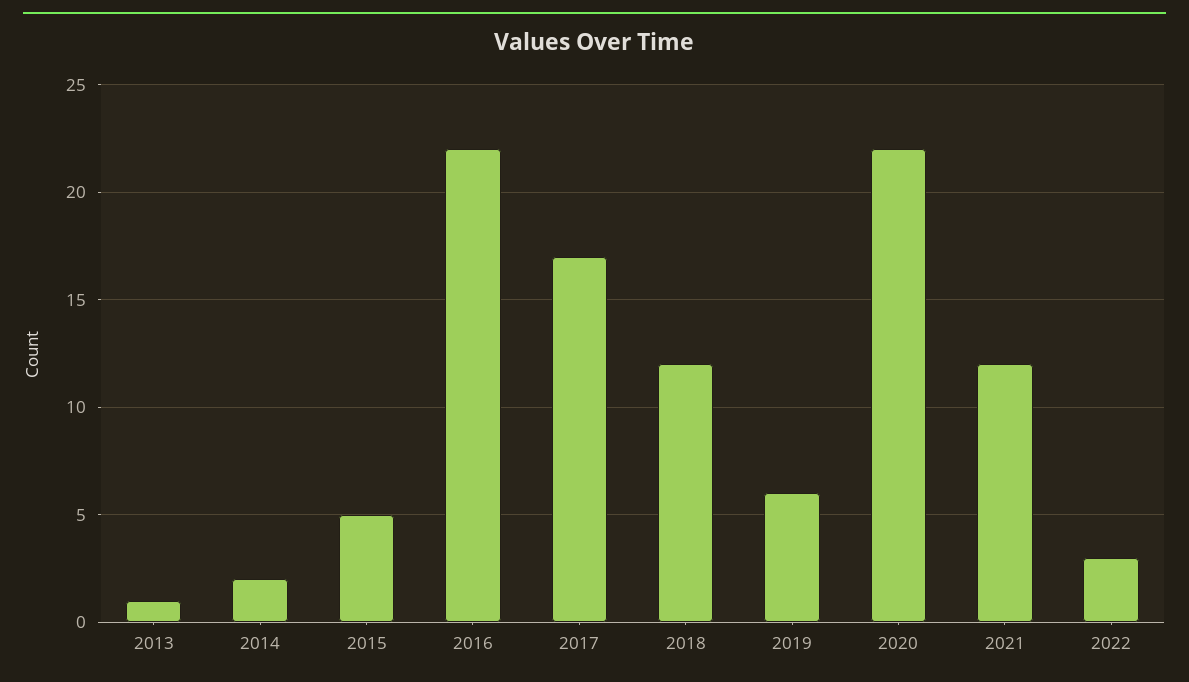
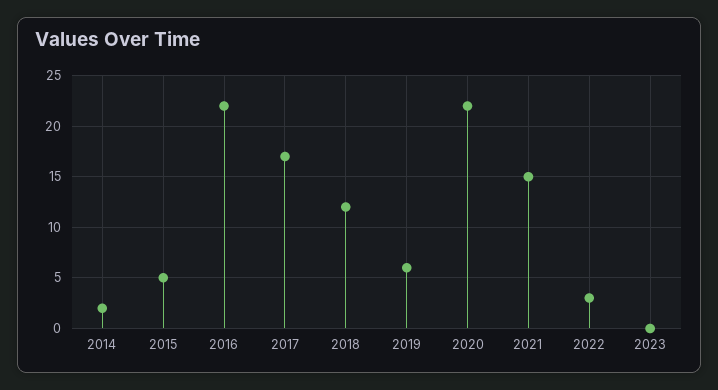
2013: 1 -> none
2021: 12 -> 15
2023: none -> 0

